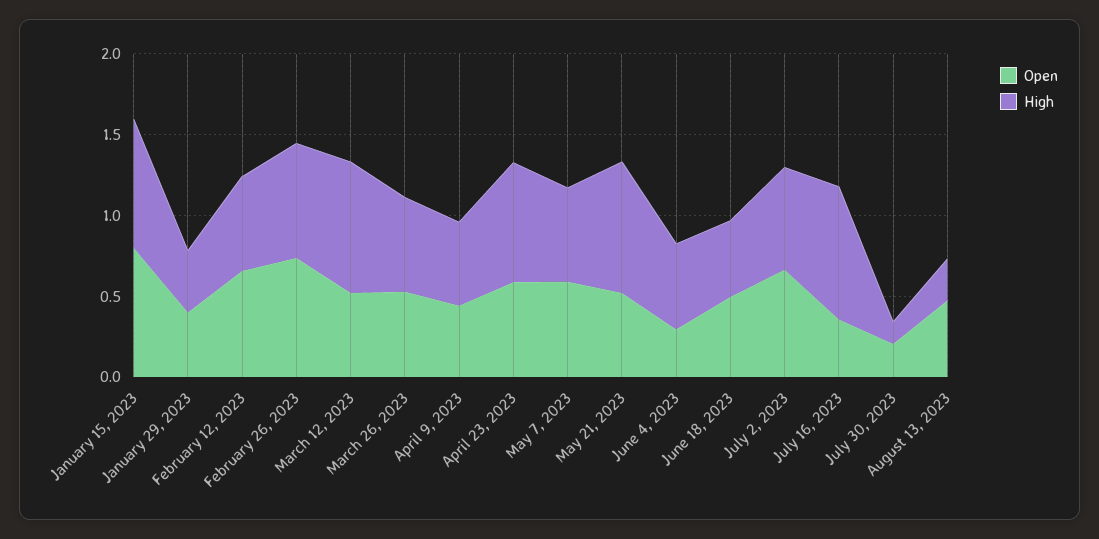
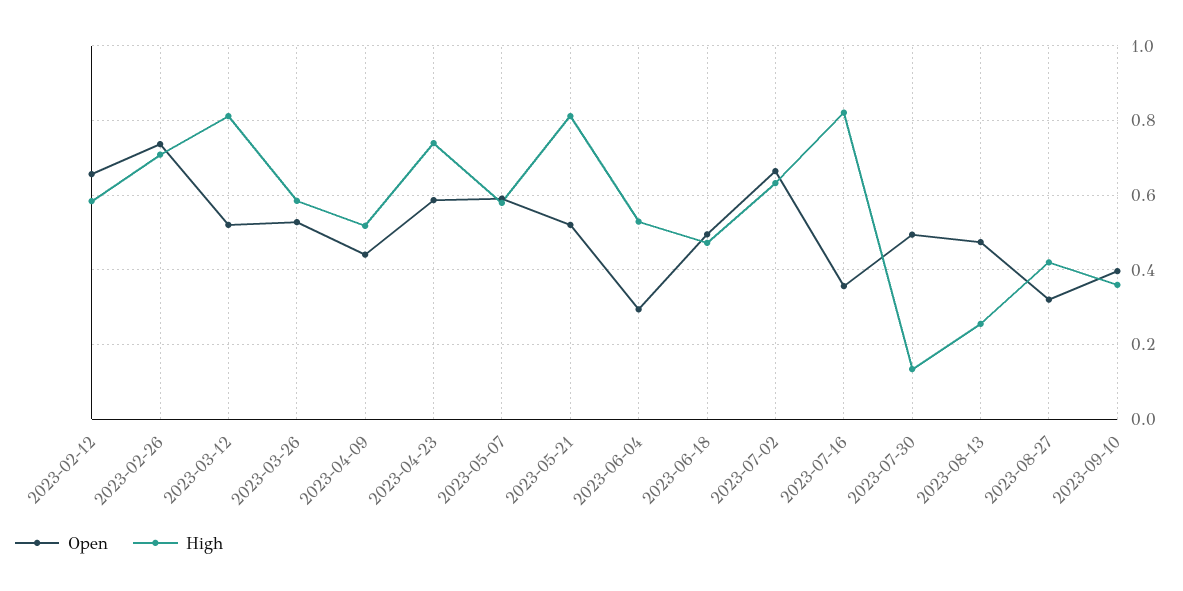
Open, January 15, 2023: 0.8 -> none
High, January 15, 2023: 0.8 -> none
Open, January 29, 2023: 0.4 -> none
High, January 29, 2023: 0.4 -> none
Open, July 30, 2023: 0.2 -> 0.5
Open, 2023-08-27: none -> 0.32
High, 2023-08-27: none -> 0.42
Open, 2023-09-10: none -> 0.4
High, 2023-09-10: none -> 0.36

